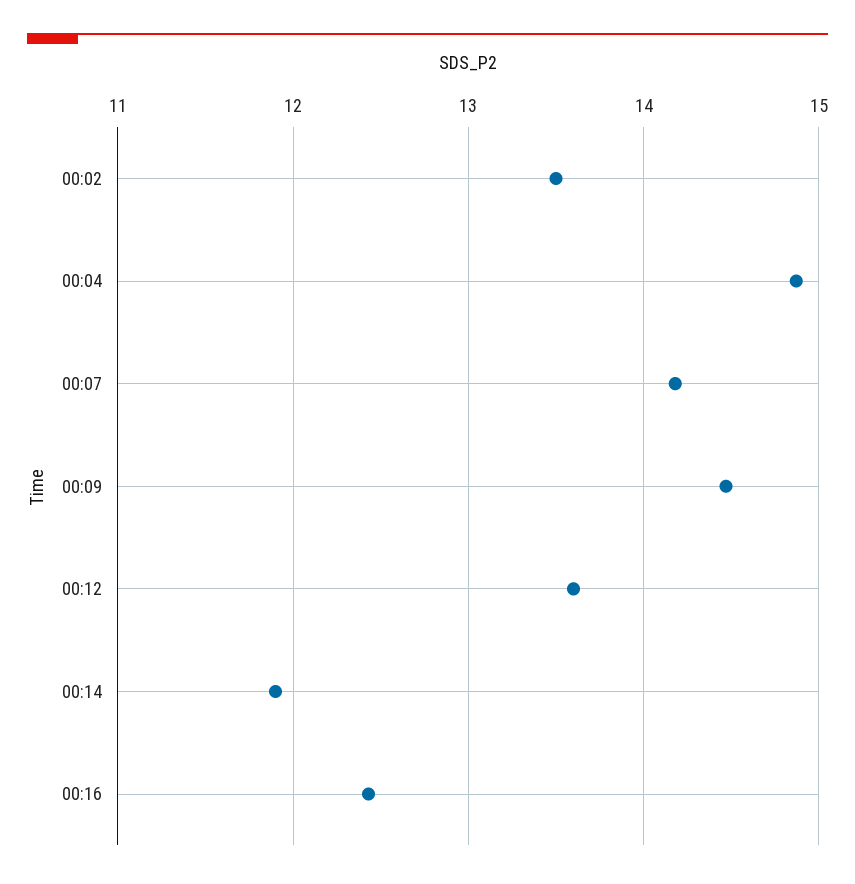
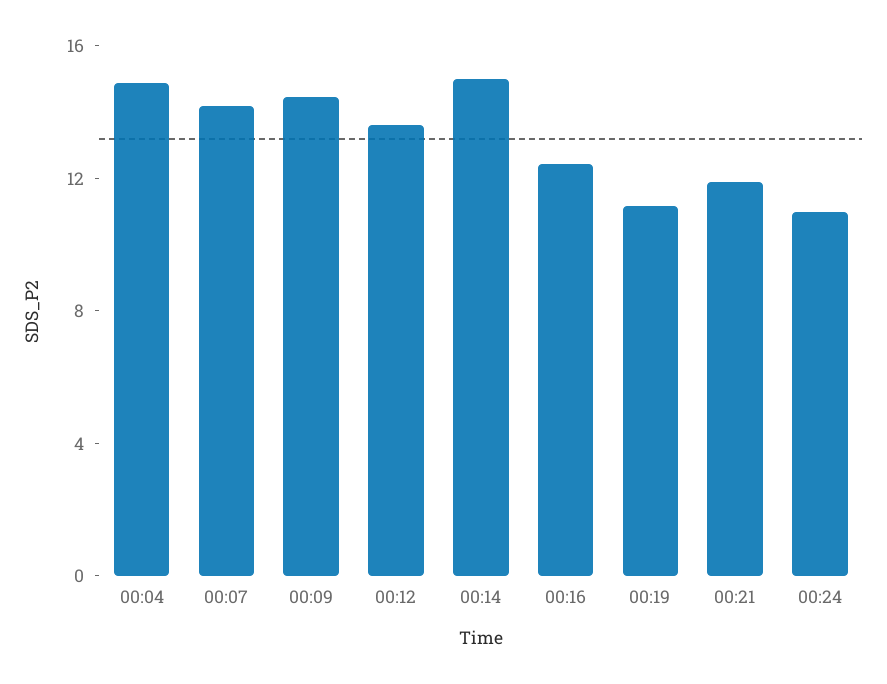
00:02: 13.5 -> none
00:14: 11.9 -> 15
00:19: none -> 11
00:21: none -> 12
00:24: none -> 11

